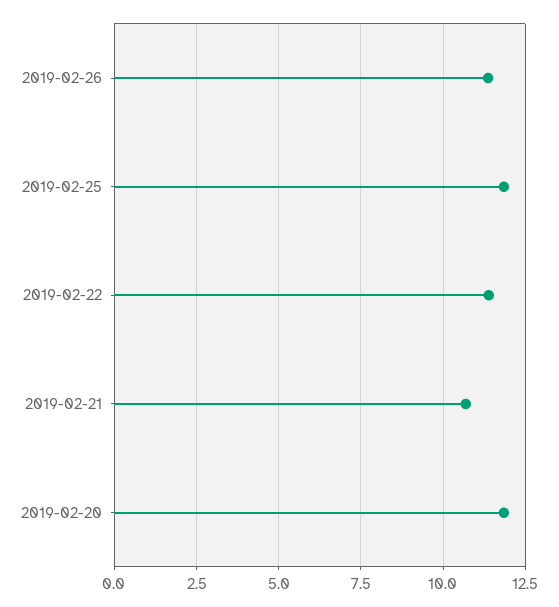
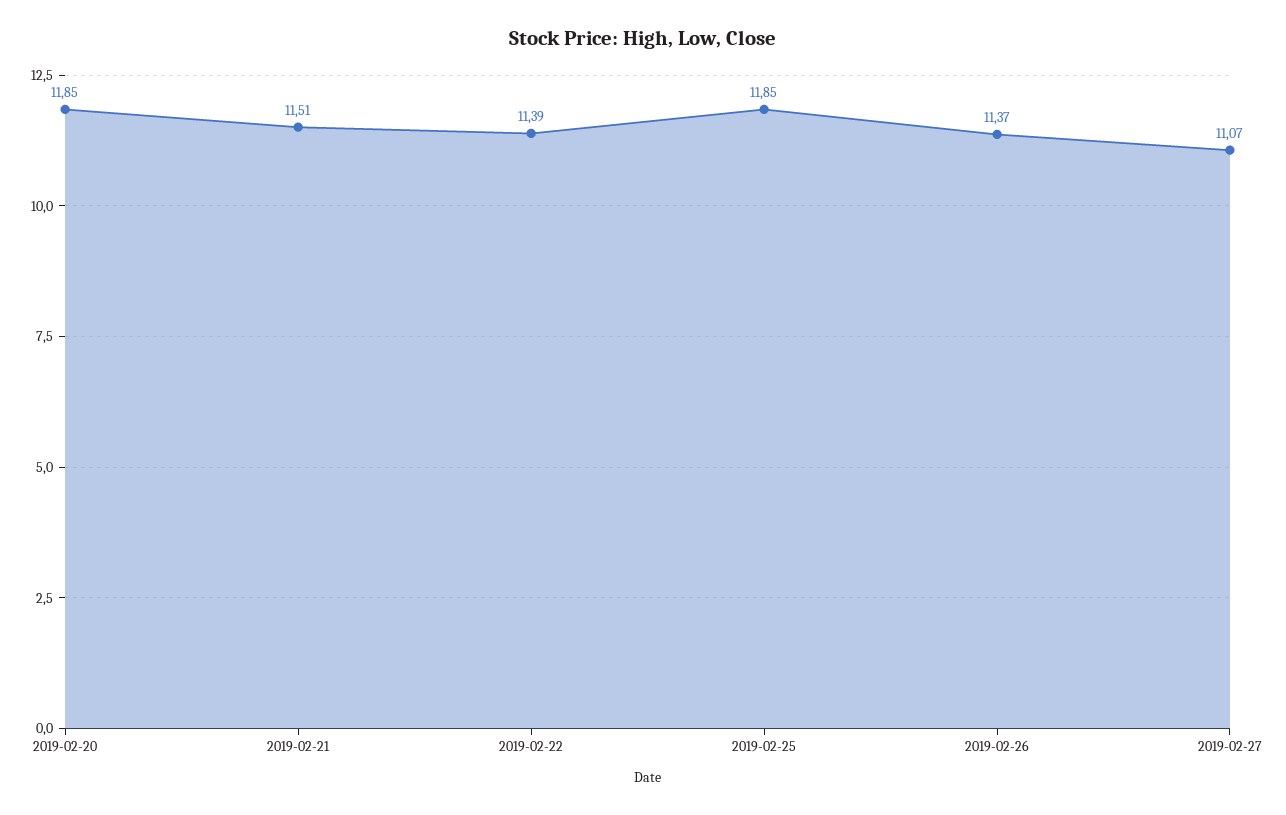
2019-02-21: 10.75 -> 11.51
2019-02-27: none -> 11.07

